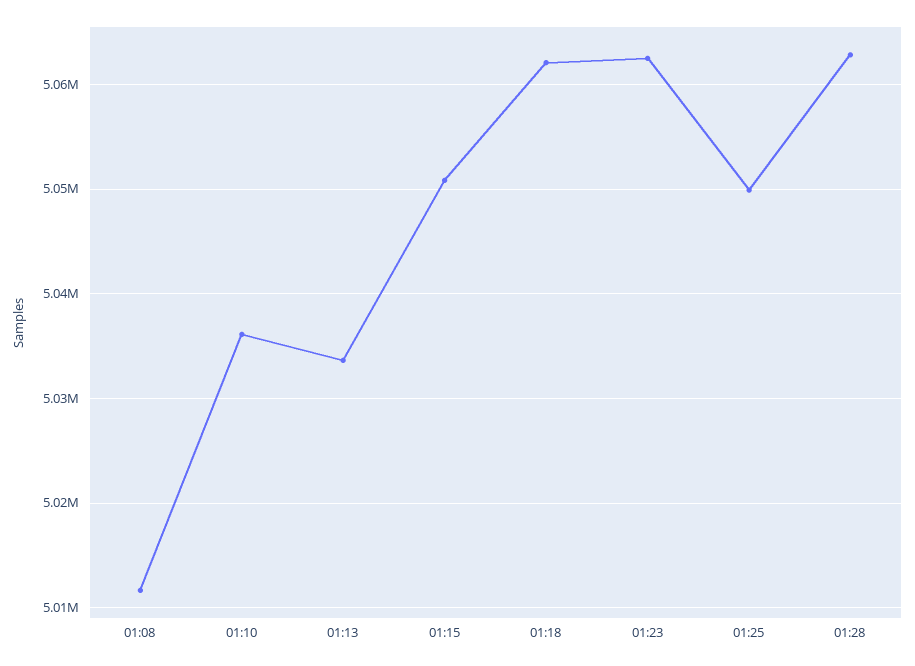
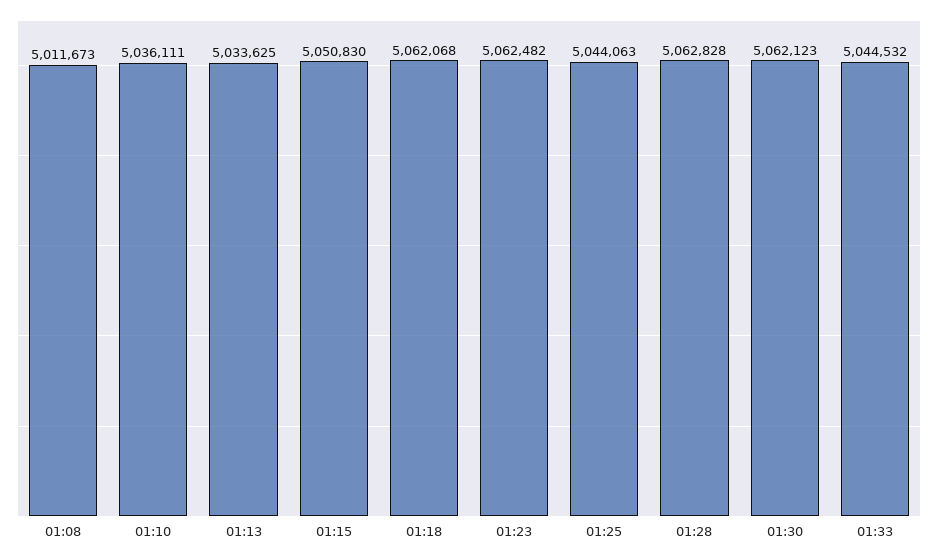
01:25: 5050000 -> 5044063
01:30: none -> 5062123
01:33: none -> 5044532

